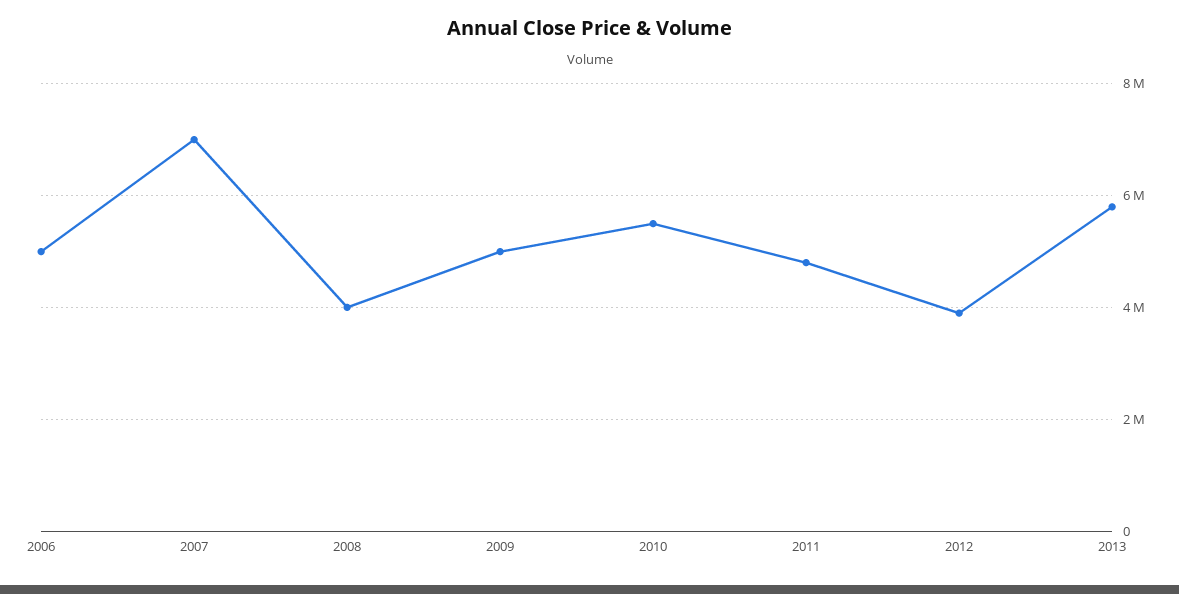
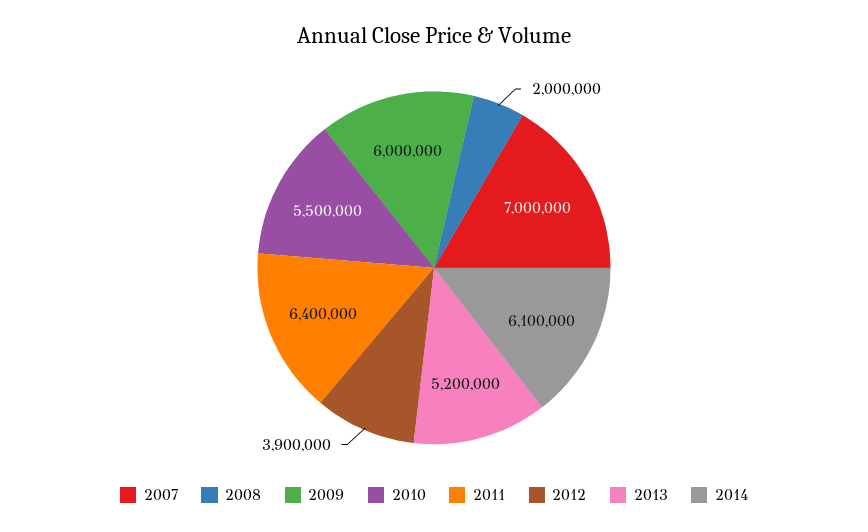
2006: 5000000 -> none
2008: 4000000 -> 2000000
2009: 5000000 -> 6000000
2011: 4800000 -> 6400000
2013: 5800000 -> 5200000
2014: none -> 6100000

